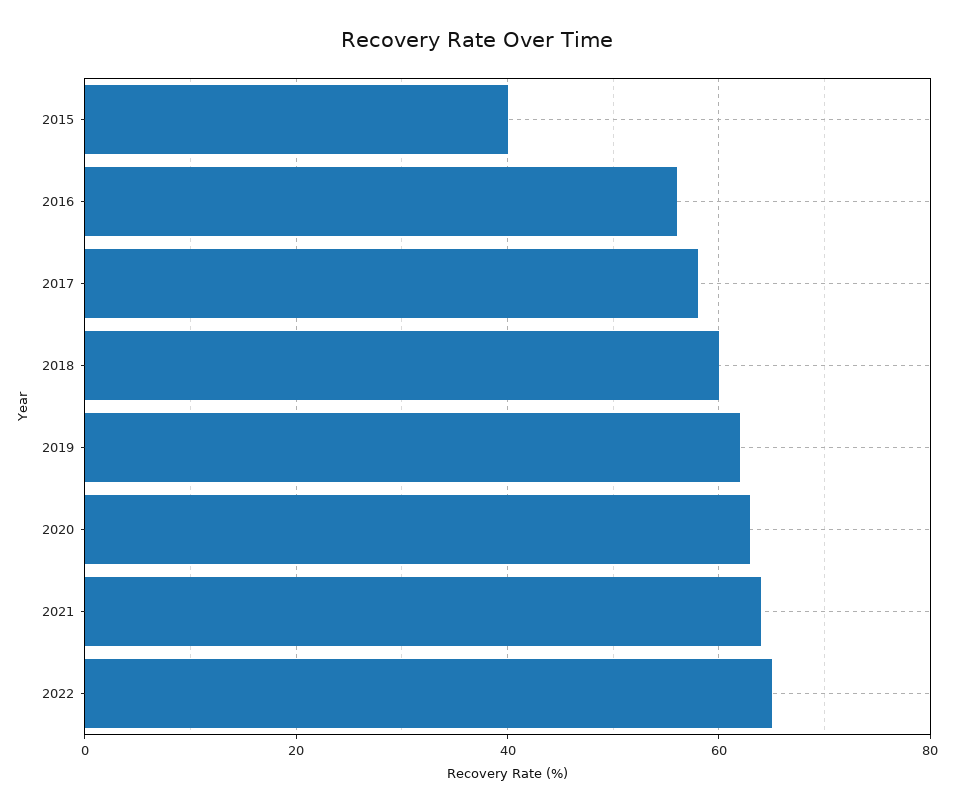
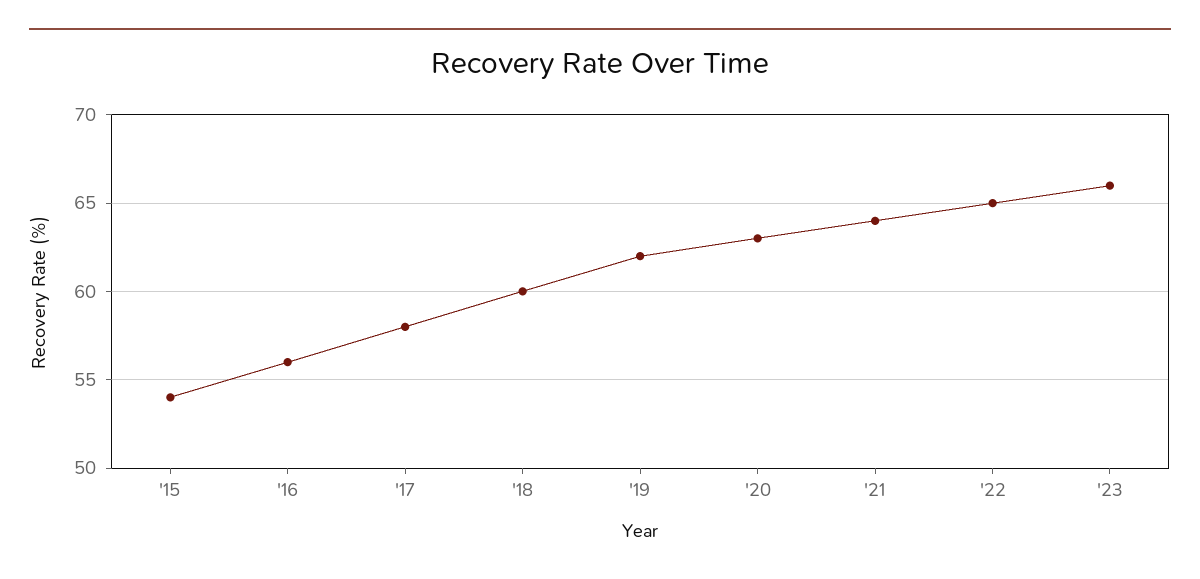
2015: 40 -> 54
'23: none -> 66

